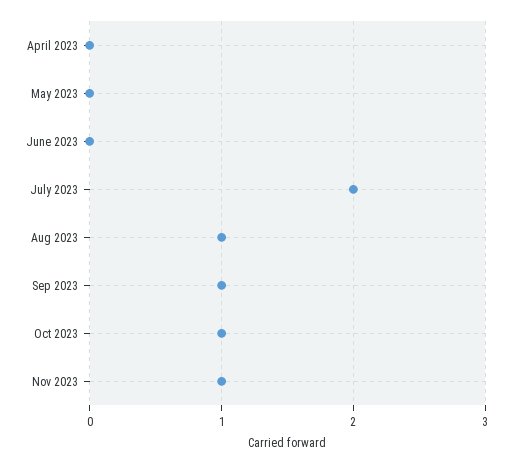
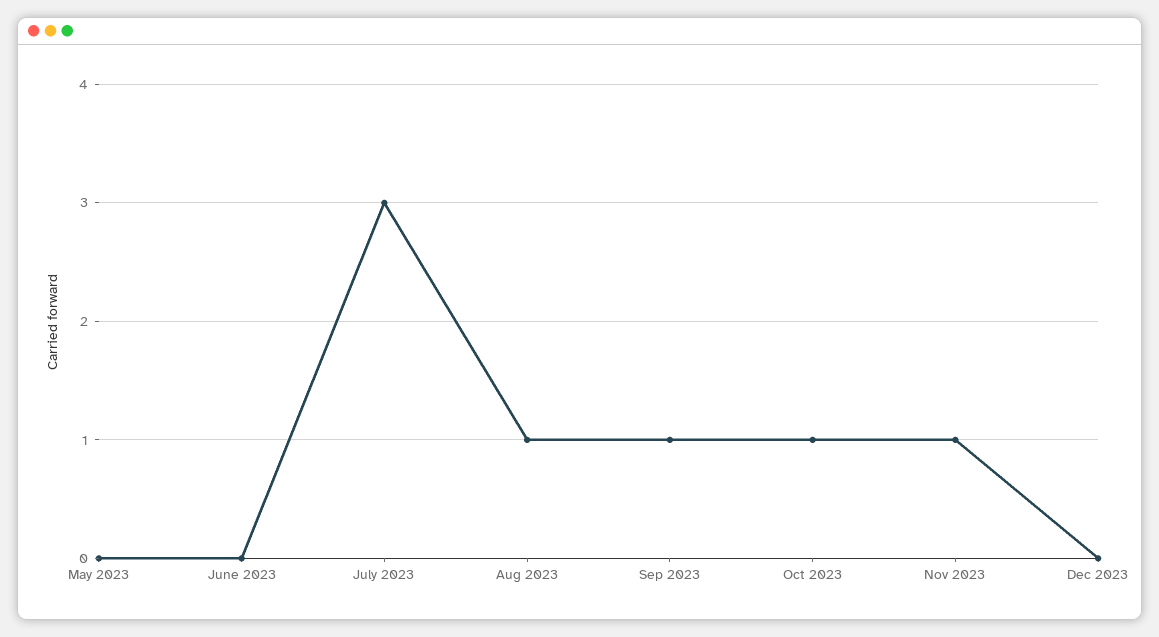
April 2023: 0 -> none
July 2023: 2 -> 3
Dec 2023: none -> 0

